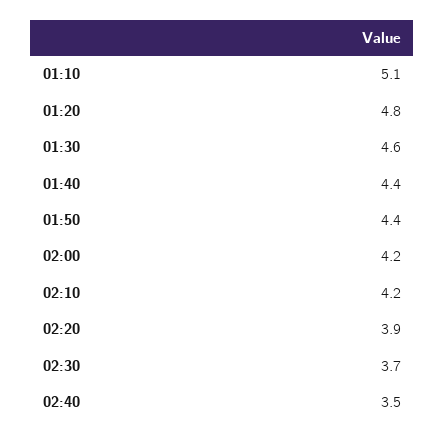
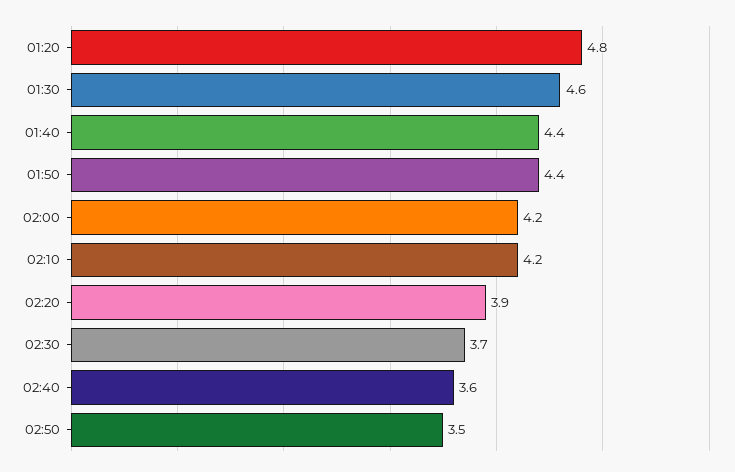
01:10: 5.1 -> none
02:40: 3.5 -> 3.6
02:50: none -> 3.5

